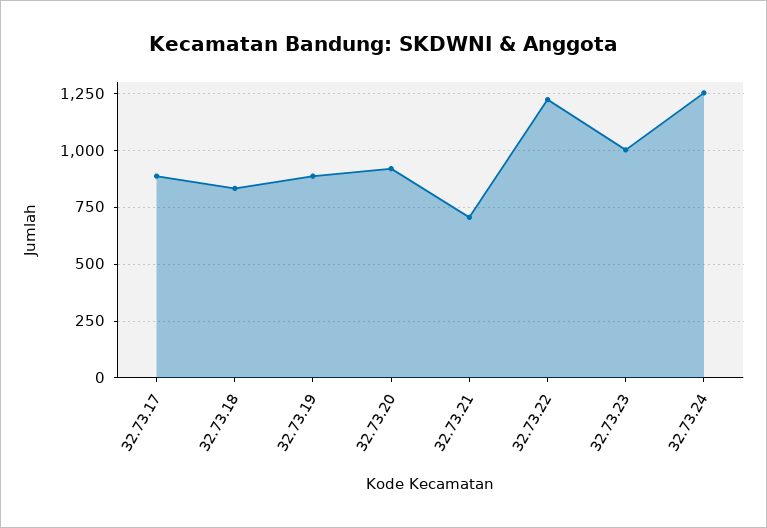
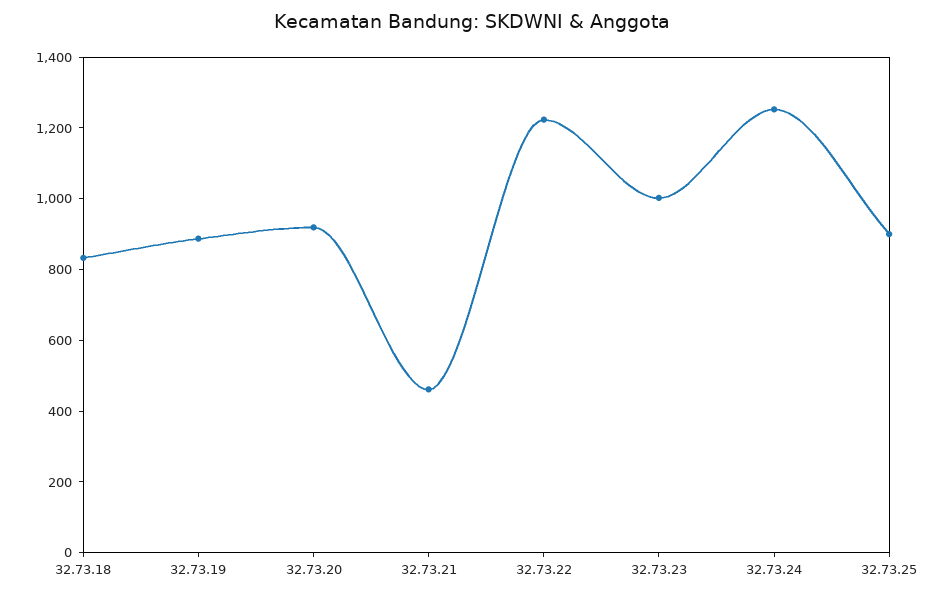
32.73.17: 900 -> none
32.73.21: 700 -> 450
32.73.25: none -> 900

